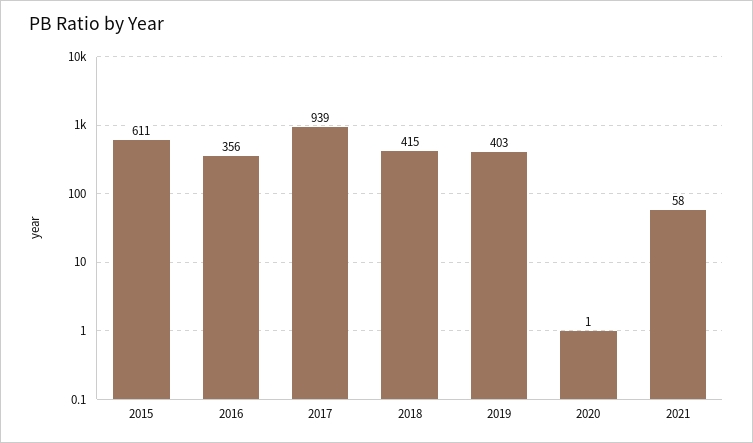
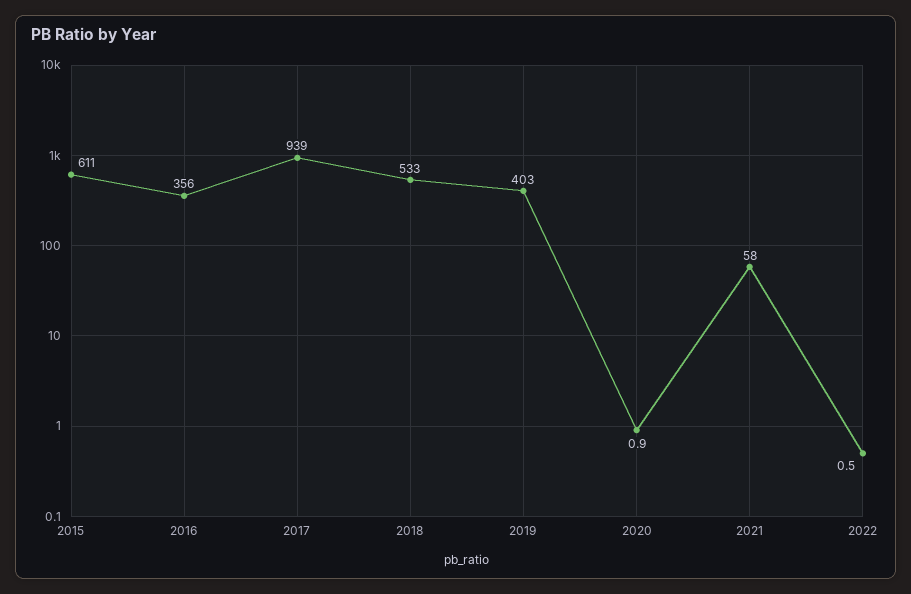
2018: 415 -> 533
2022: none -> 0.5

